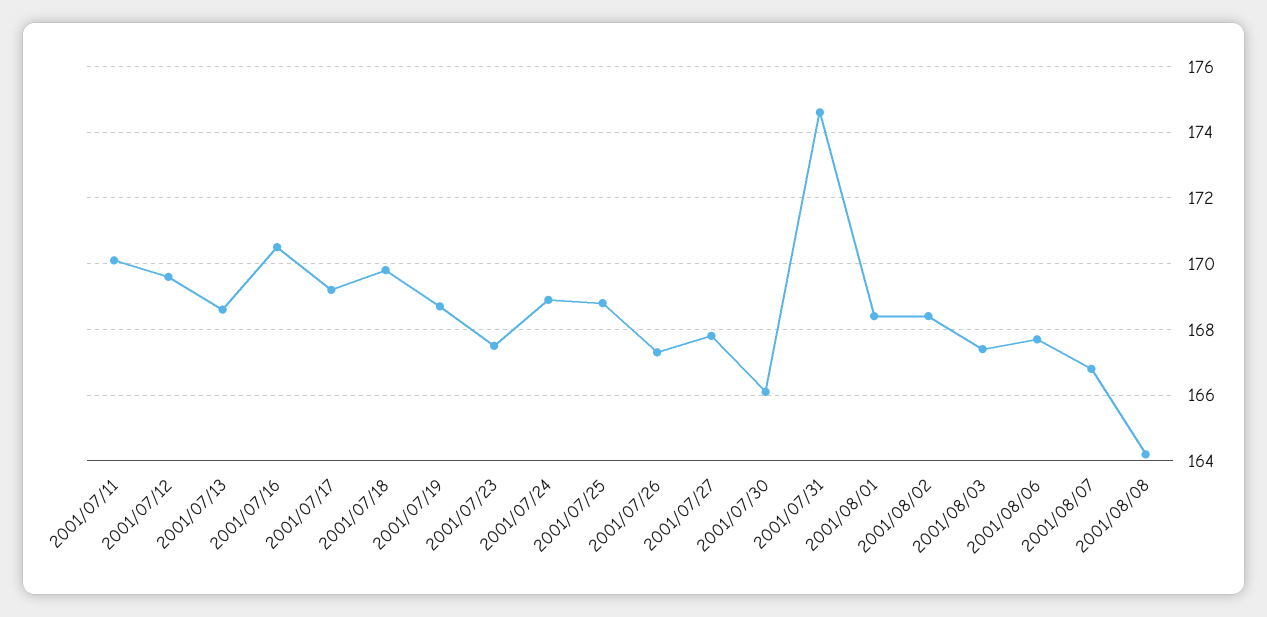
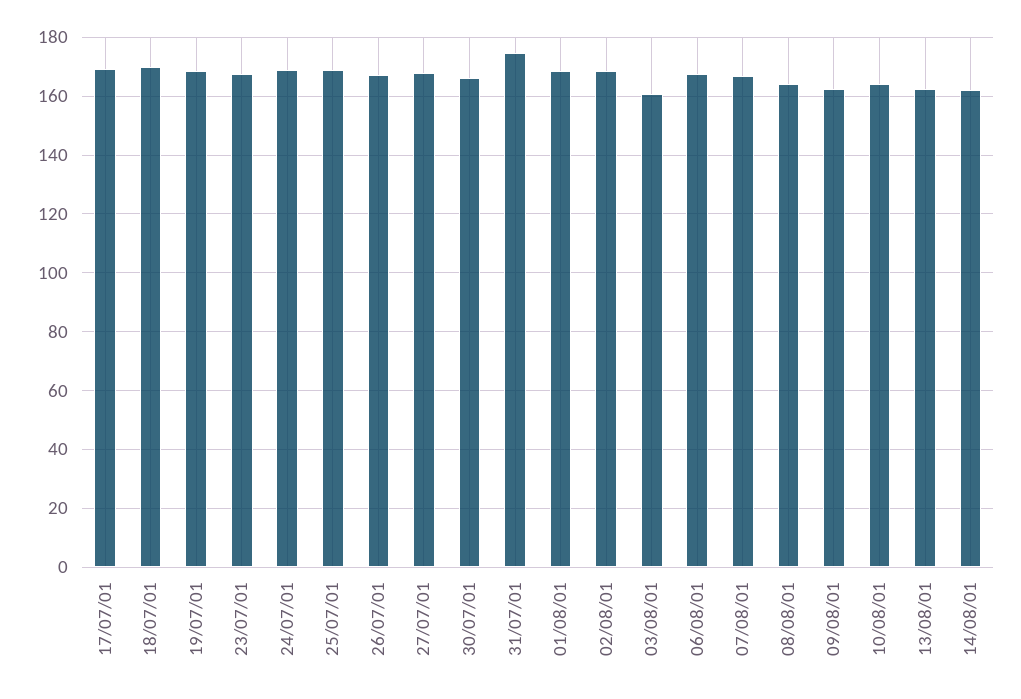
2001/07/11: 170 -> none
2001/07/12: 169.5 -> none
2001/07/13: 168.5 -> none
2001/07/16: 170.5 -> none
2001/08/03: 167.5 -> 160
09/08/01: none -> 162.5
10/08/01: none -> 165
13/08/01: none -> 162.5
14/08/01: none -> 162.5

